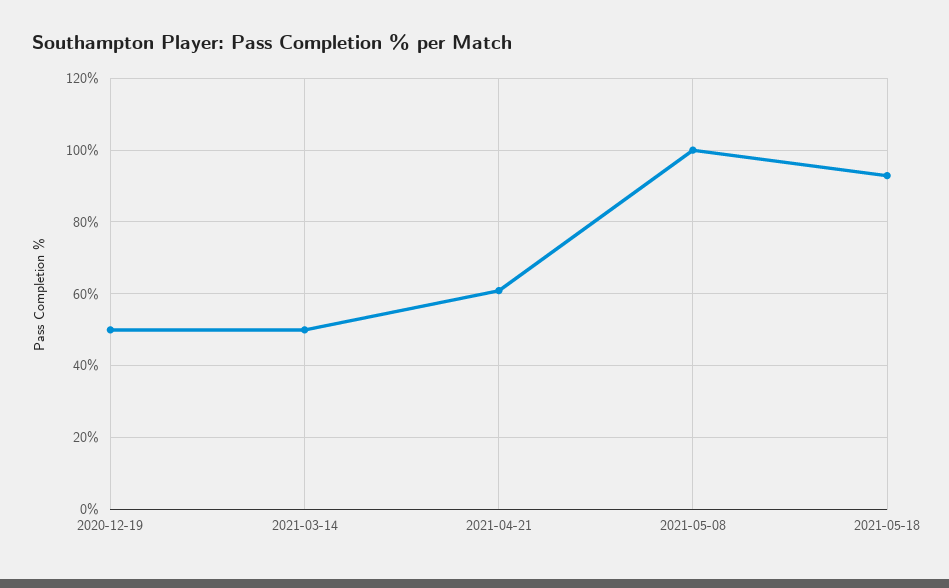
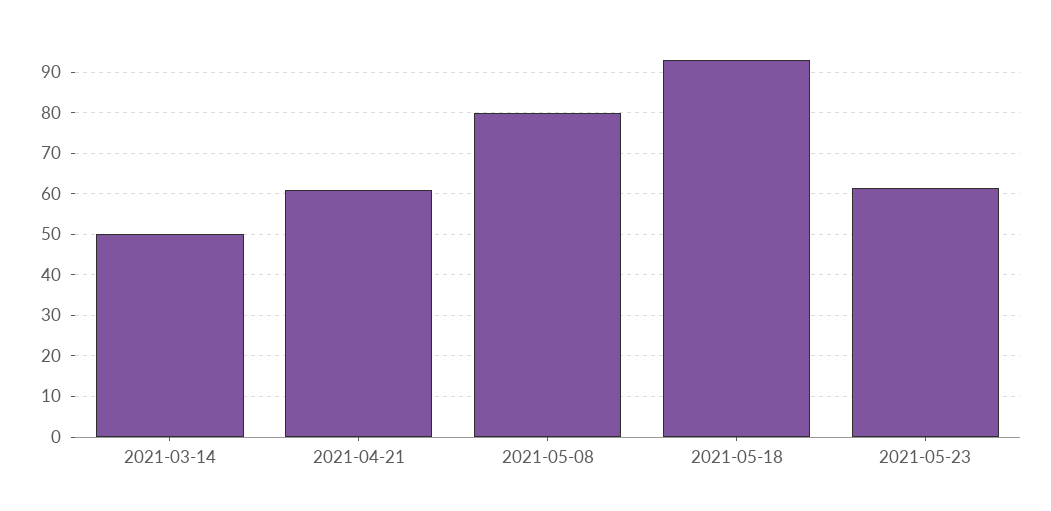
2020-12-19: 50 -> none
2021-05-08: 100 -> 80
2021-05-23: none -> 62

